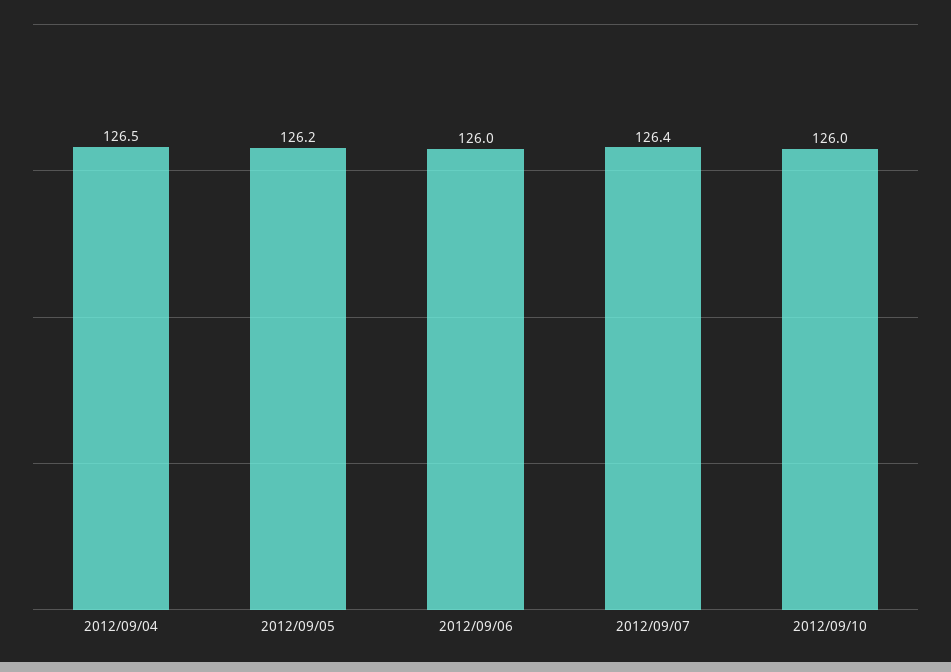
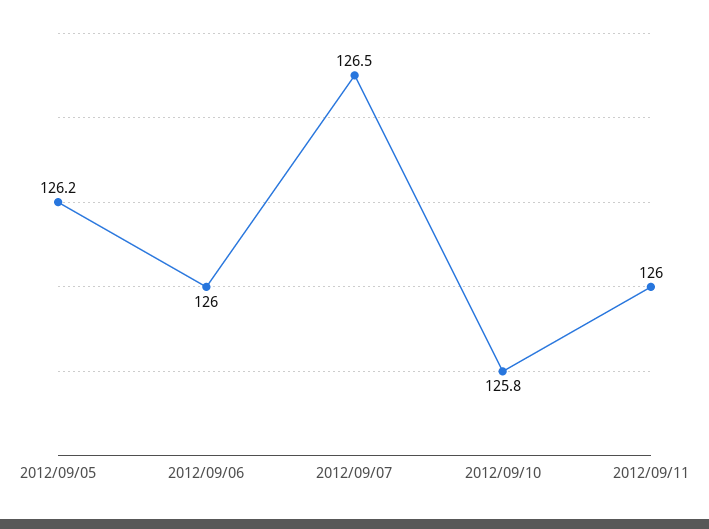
2012/09/04: 126.5 -> none
2012/09/07: 126.4 -> 126.5
2012/09/10: 126 -> 125.8
2012/09/11: none -> 126

